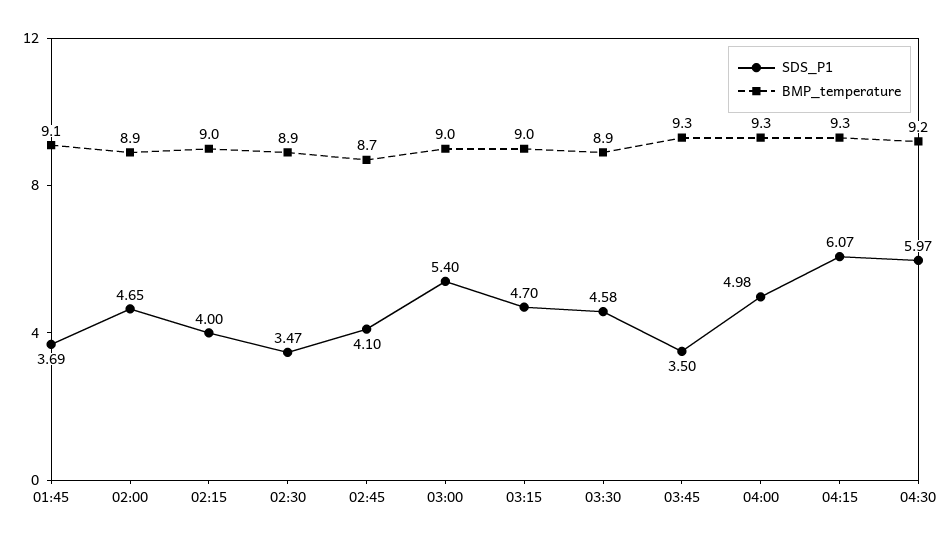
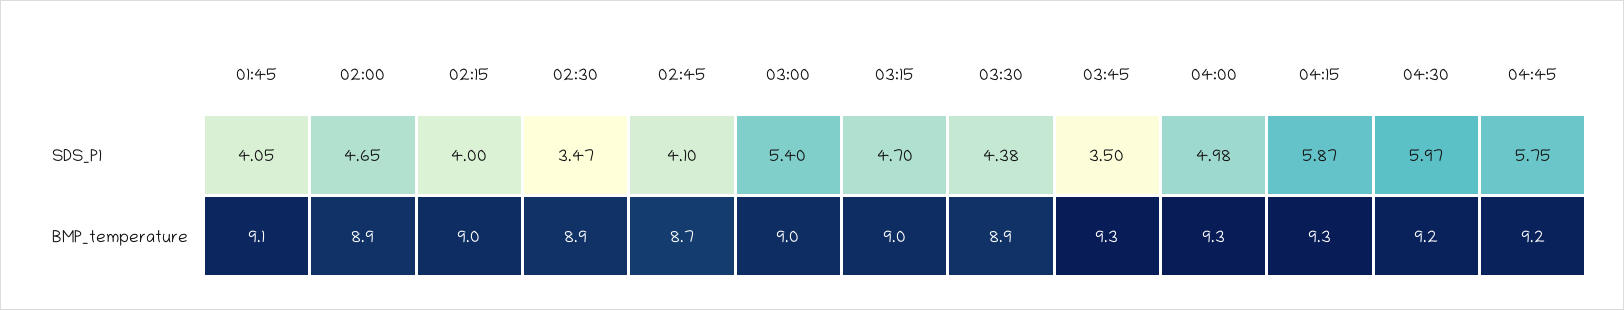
SDS_P1, 01:45: 3.69 -> 4.05
SDS_P1, 03:30: 4.58 -> 4.38
SDS_P1, 04:15: 6.07 -> 5.87
SDS_P1, 04:45: none -> 5.75
BMP_temperature, 04:45: none -> 9.2

